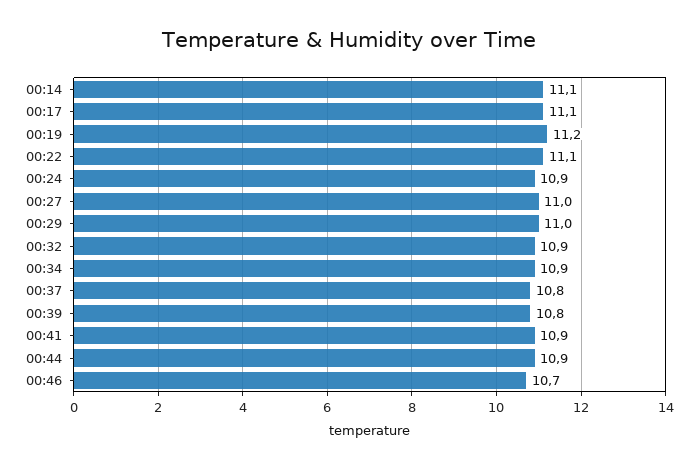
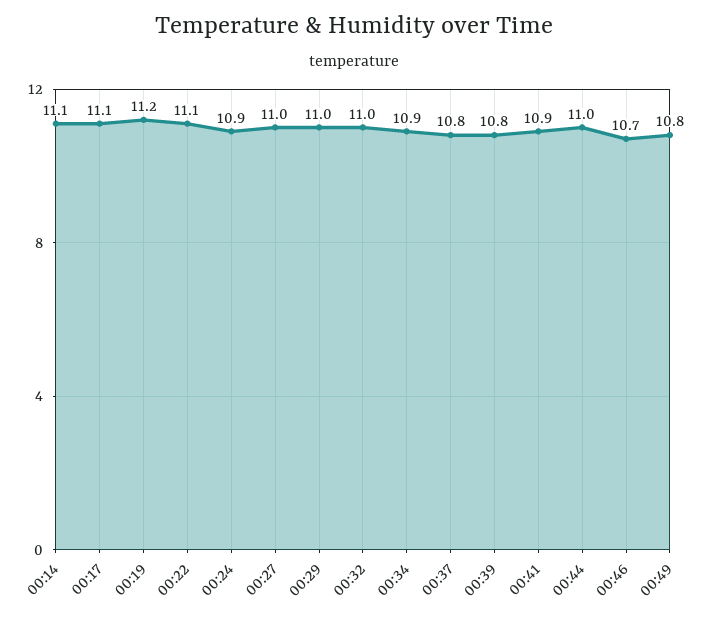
00:32: 10.9 -> 11
00:44: 10.9 -> 11
00:49: none -> 10.8

